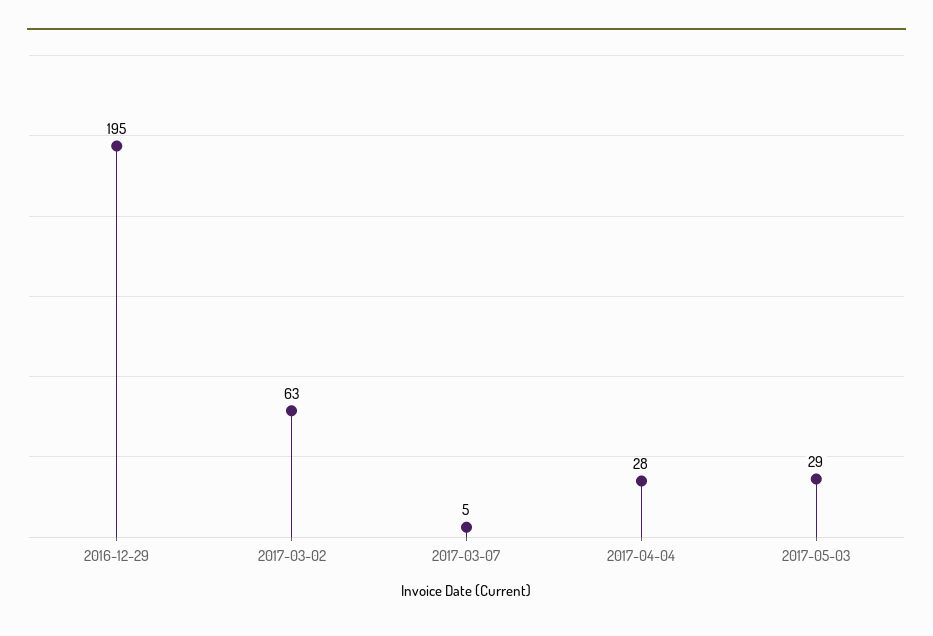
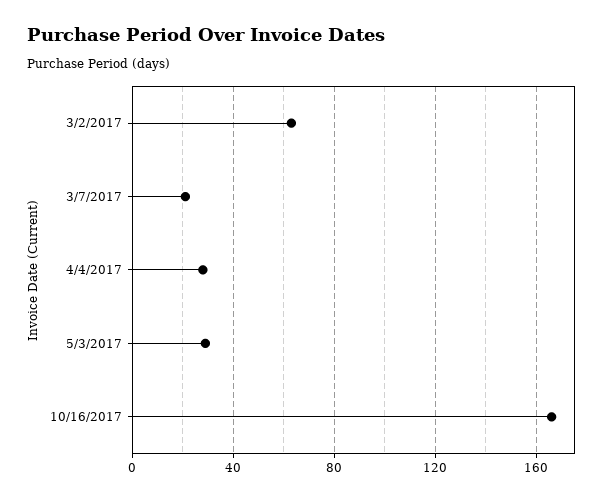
2016-12-29: 195 -> none
2017-03-07: 5 -> 20
10/16/2017: none -> 165

